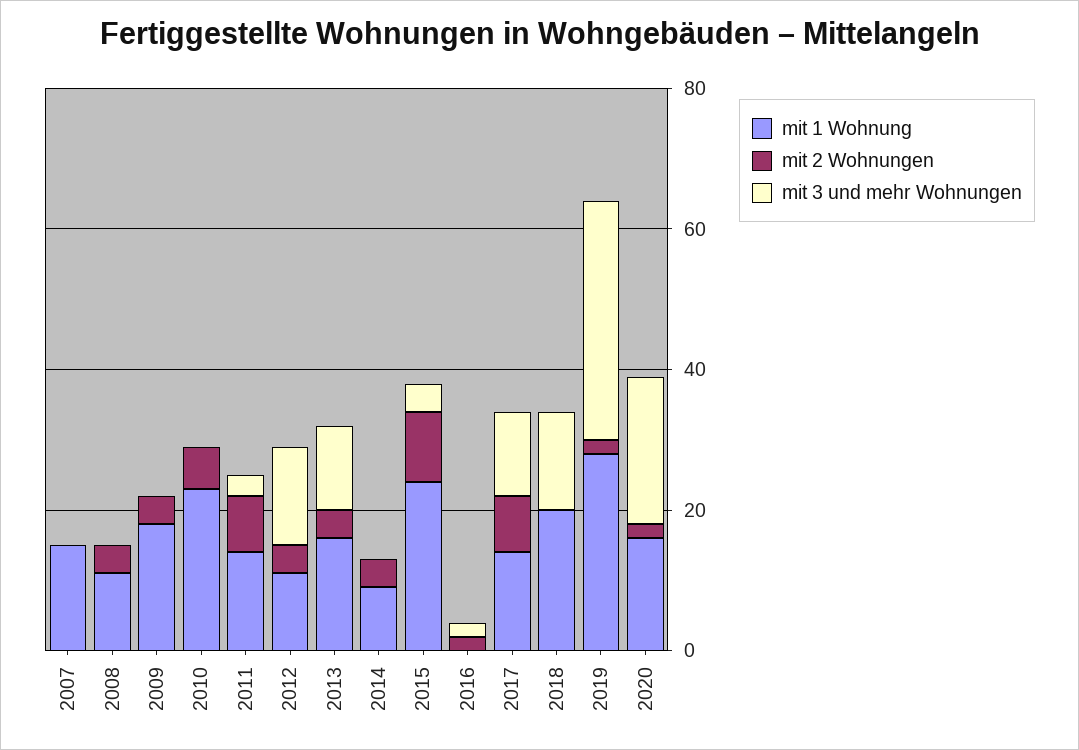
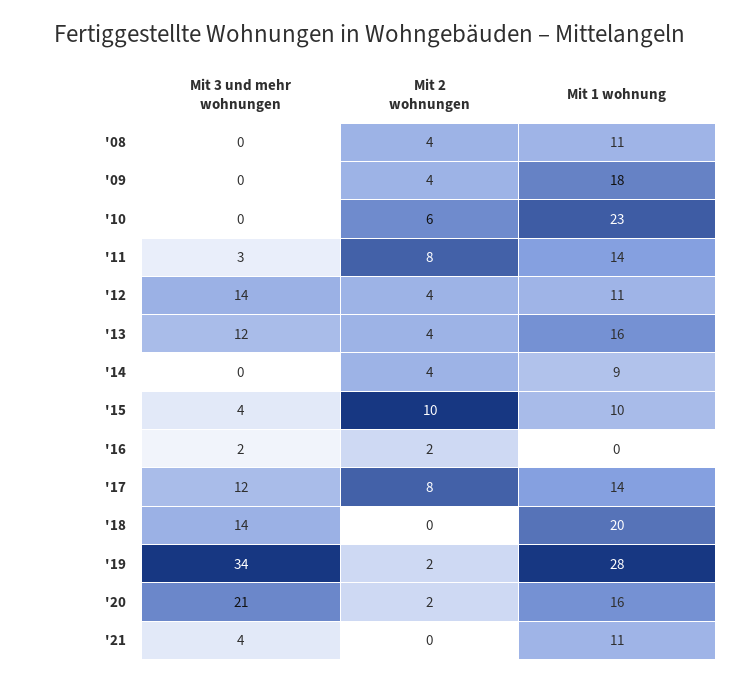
mit 1 Wohnung, 2007: 15 -> none
mit 2 Wohnungen, 2007: 0 -> none
mit 3 und mehr Wohnungen, 2007: 0 -> none
mit 1 Wohnung, 2015: 25 -> 10
mit 3 und mehr Wohnungen, '21: none -> 4
mit 2 Wohnungen, '21: none -> 0
mit 1 Wohnung, '21: none -> 11

